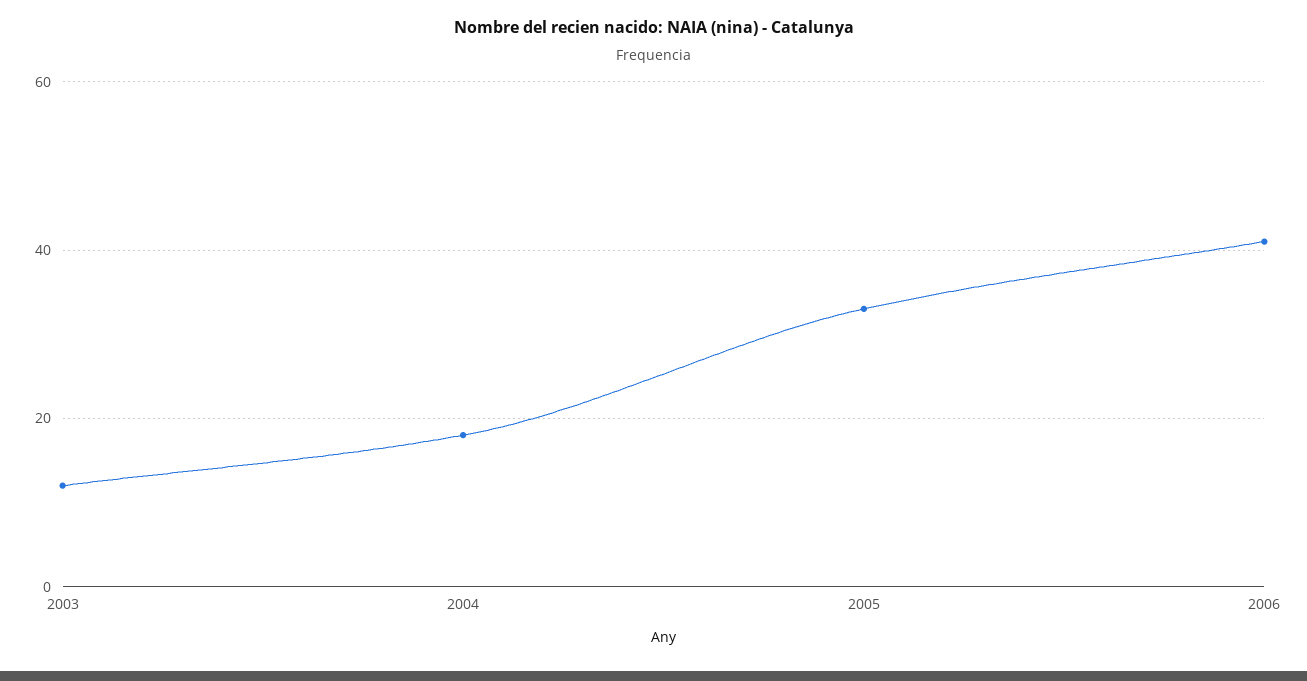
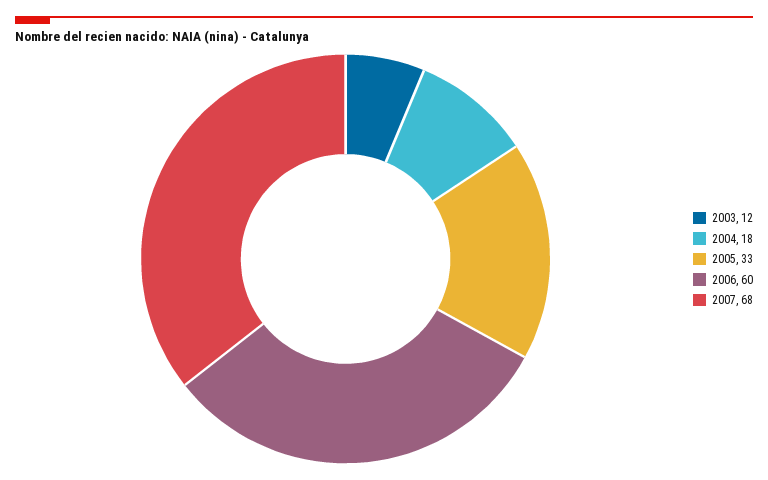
2006: 40 -> 60
2007: none -> 68

